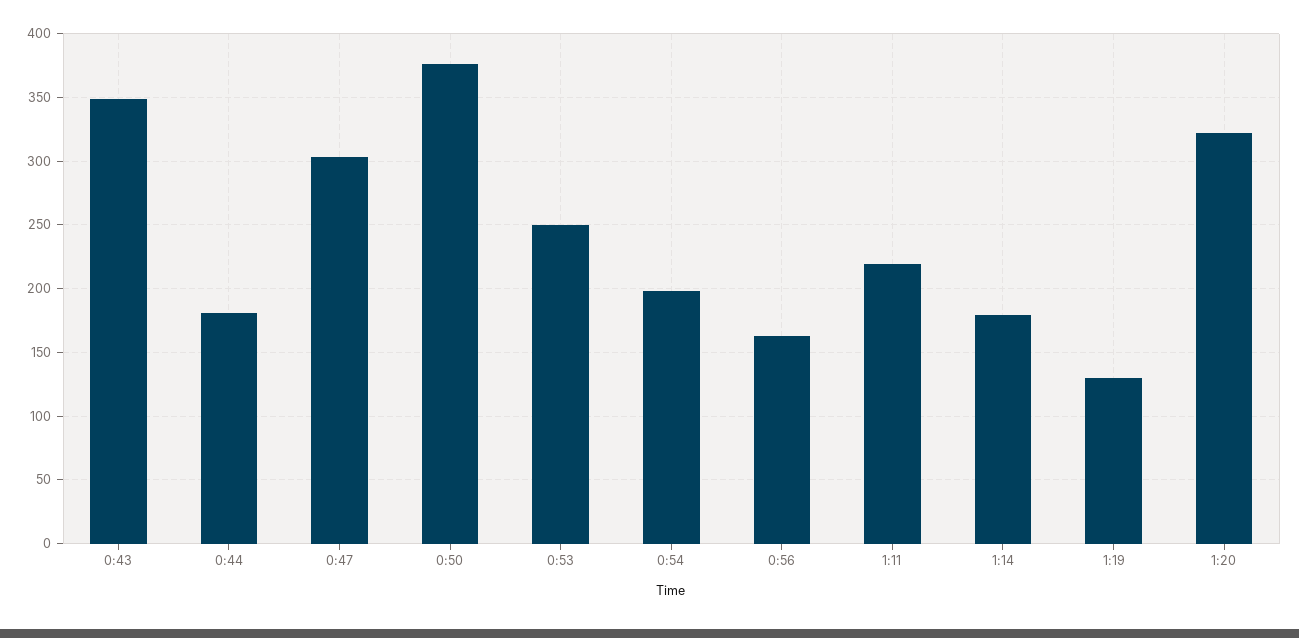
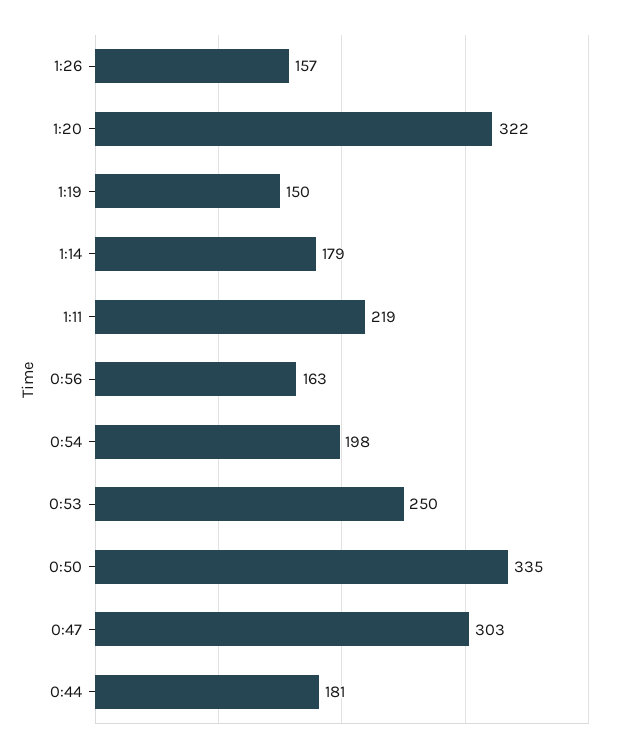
0:43: 350 -> none
0:50: 375 -> 335
1:19: 130 -> 150
1:26: none -> 157

